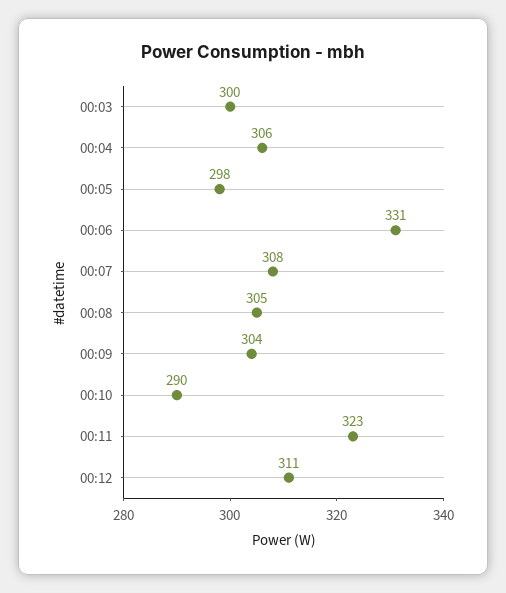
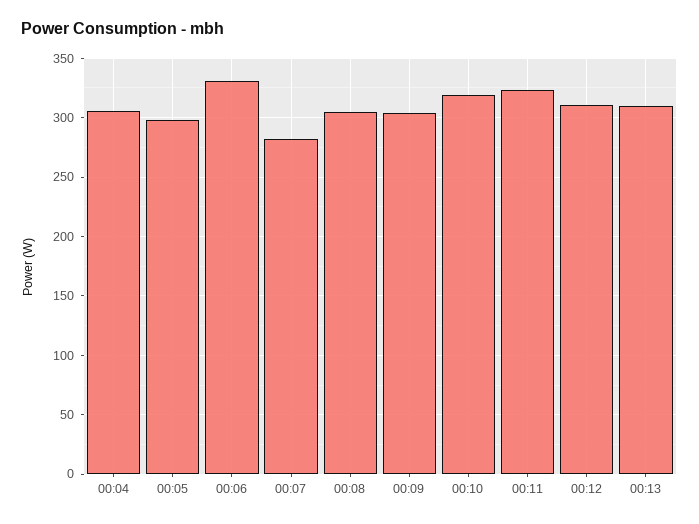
00:03: 300 -> none
00:07: 308 -> 280
00:10: 290 -> 320
00:13: none -> 310

